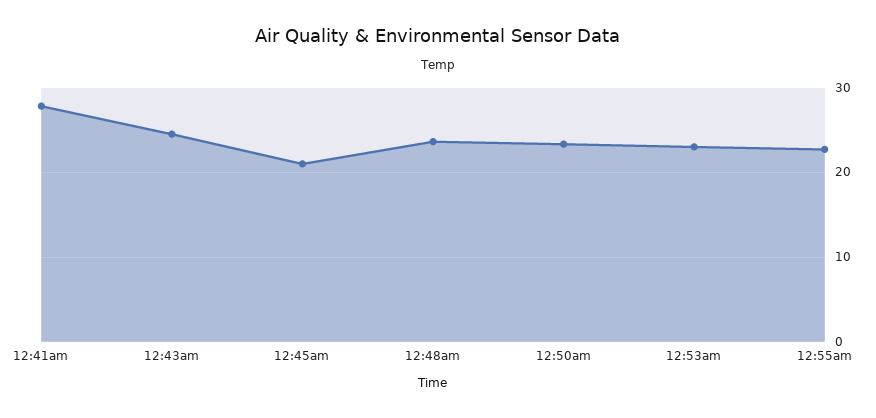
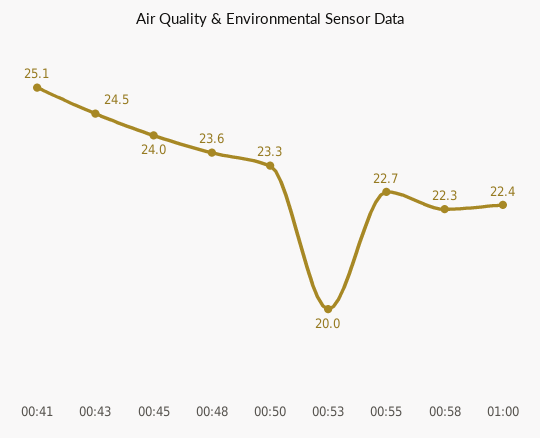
12:41am: 28 -> 25.1
12:45am: 21 -> 24
12:53am: 23 -> 20
00:58: none -> 22.3
01:00: none -> 22.4

